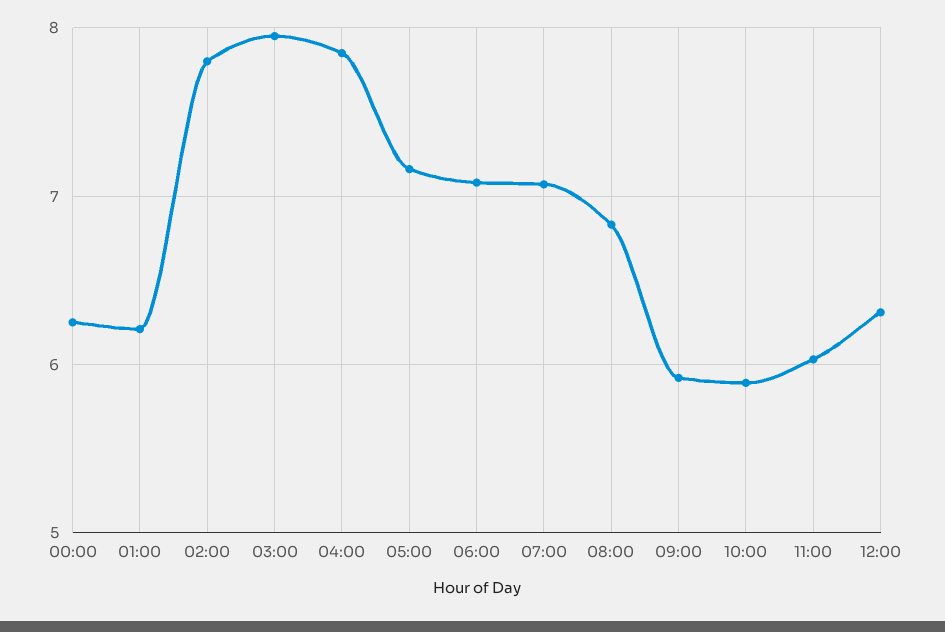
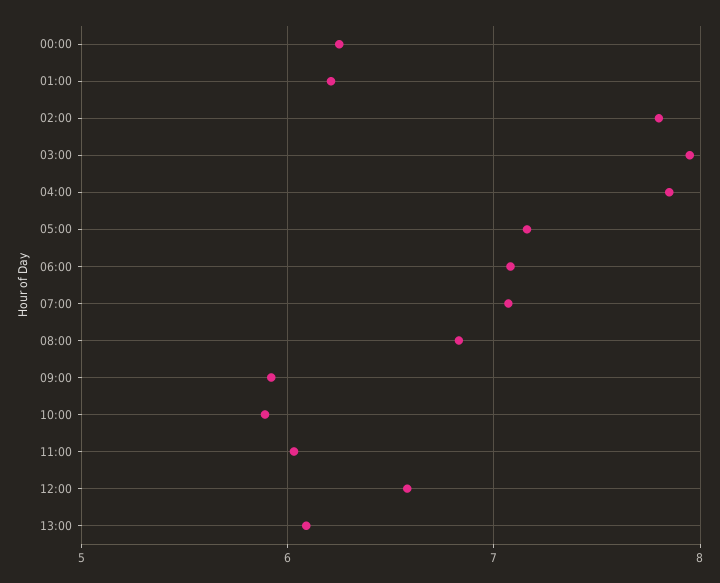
12:00: 6.3 -> 6.6
13:00: none -> 6.1

